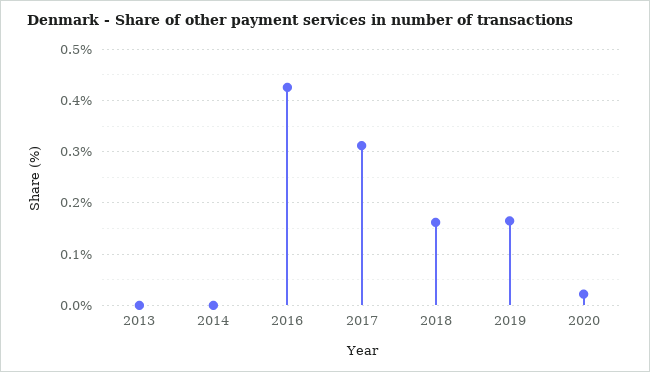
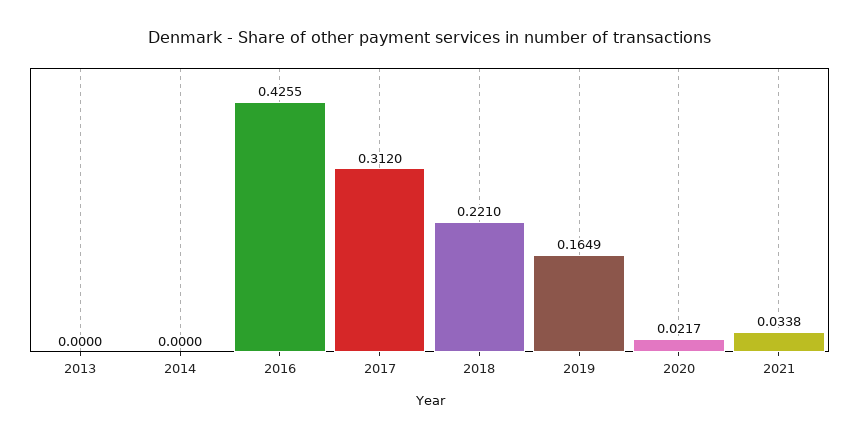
2018: 0.16 -> 0.221
2021: none -> 0.0338

